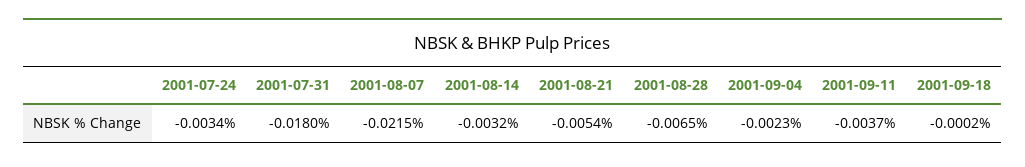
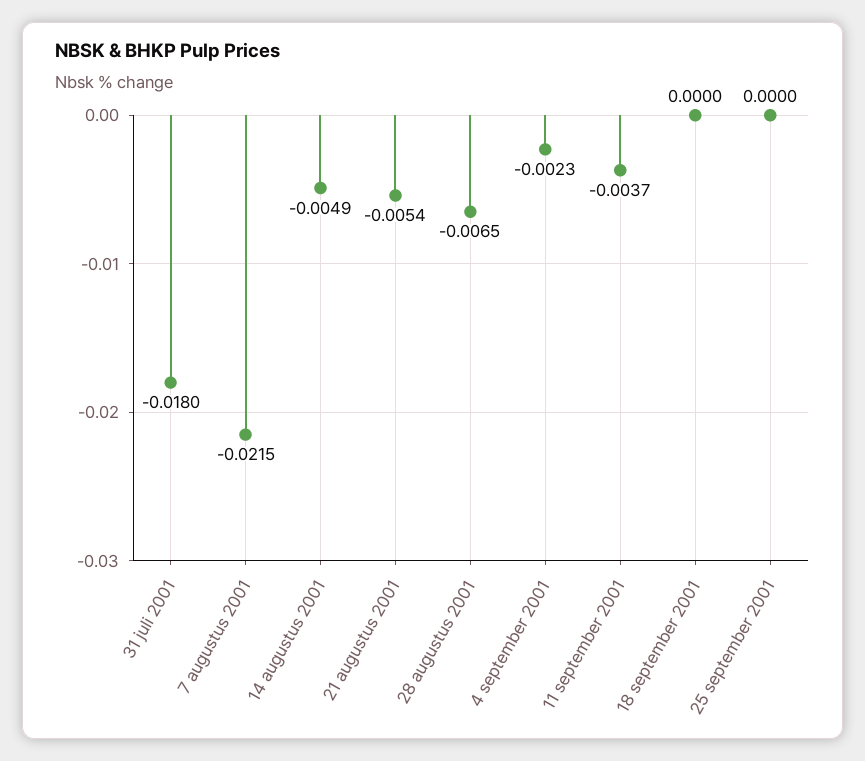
2001-07-24: -0.0034 -> none
2001-08-14: -0.0032 -> -0.0049
2001-09-18: -0.0002 -> 0
25 september 2001: none -> 0

